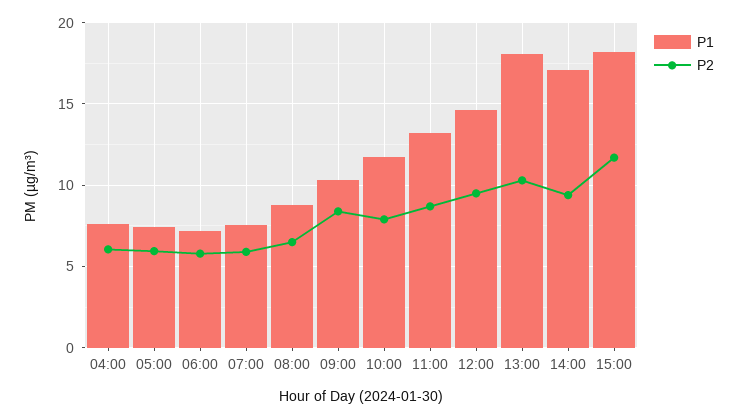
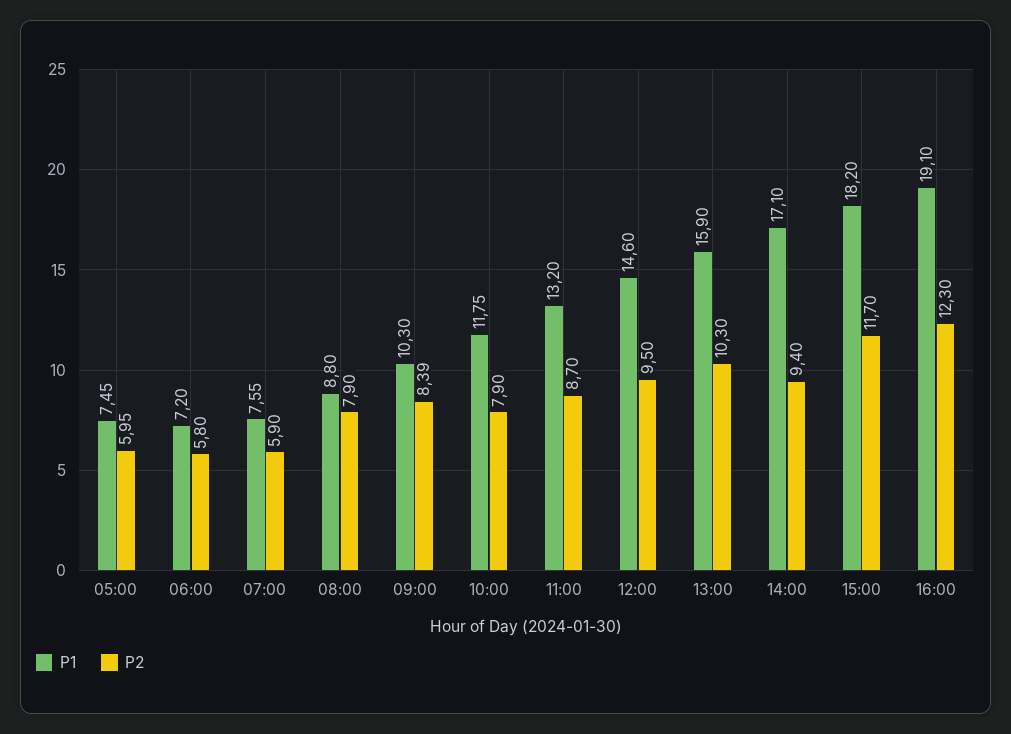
P1, 04:00: 7.5 -> none
P2, 04:00: 6 -> none
P2, 08:00: 6.5 -> 7.9
P1, 13:00: 18 -> 15.9
P1, 16:00: none -> 19.1
P2, 16:00: none -> 12.3

